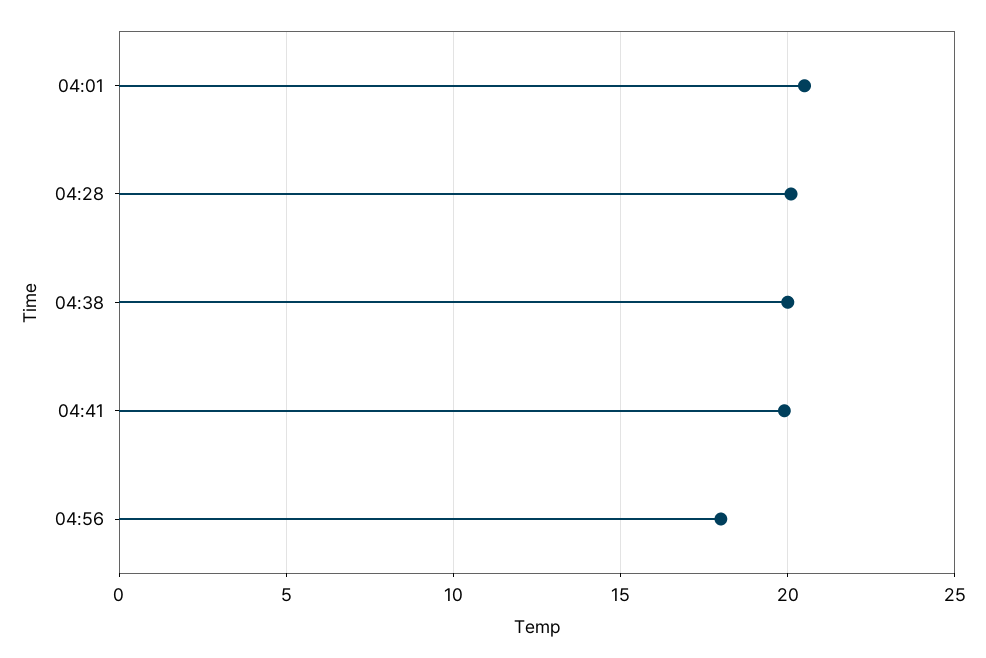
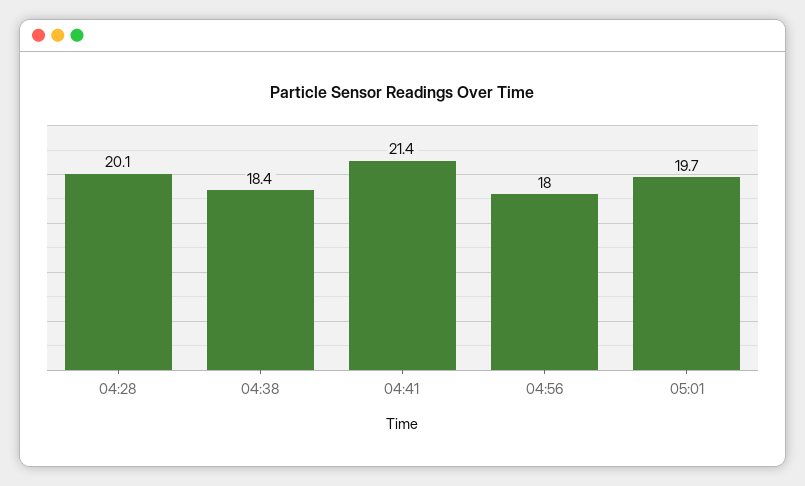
04:01: 20.5 -> none
04:38: 20 -> 18.4
04:41: 20 -> 21.4
05:01: none -> 19.7

